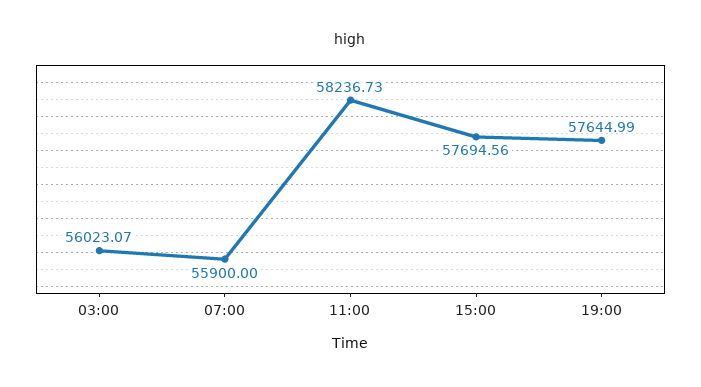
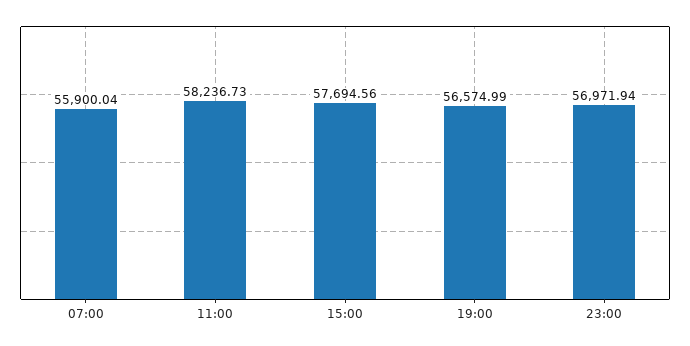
03:00: 56023.07 -> none
07:00: 55900 -> 55900.04
19:00: 57644.99 -> 56574.99
23:00: none -> 56971.94

